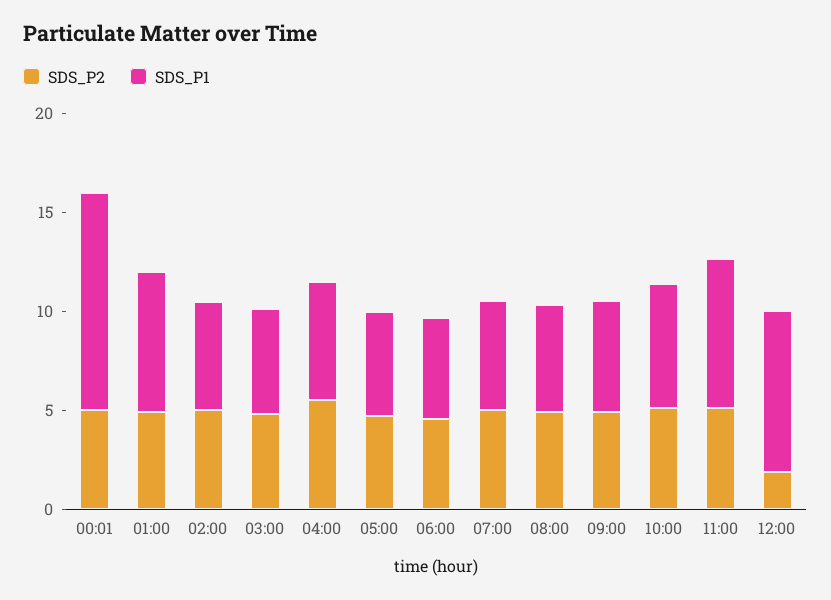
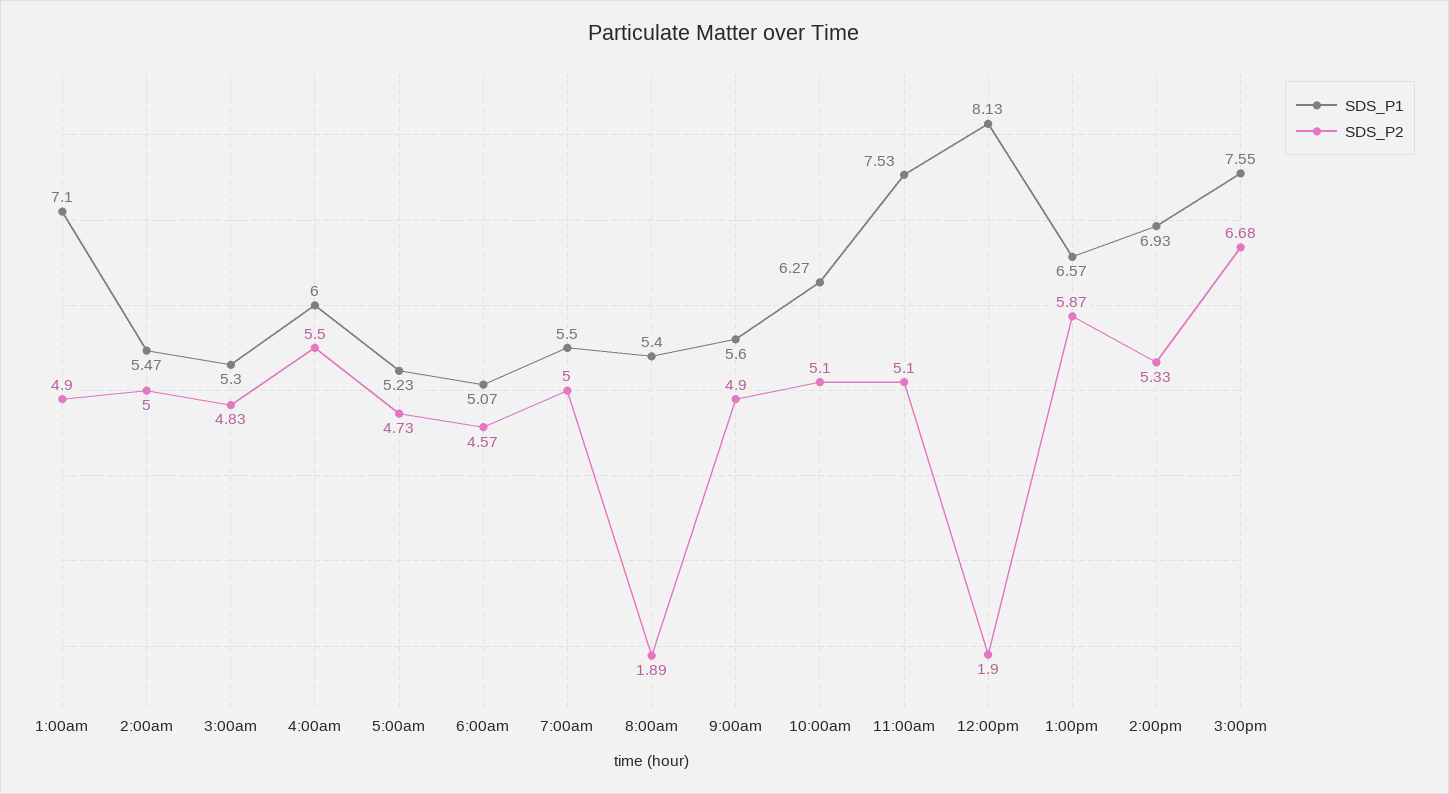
SDS_P2, 00:01: 5 -> none
SDS_P1, 00:01: 11 -> none
SDS_P2, 08:00: 5 -> 1.89
SDS_P1, 1:00pm: none -> 6.57
SDS_P2, 1:00pm: none -> 5.87
SDS_P1, 2:00pm: none -> 6.93
SDS_P2, 2:00pm: none -> 5.33
SDS_P1, 3:00pm: none -> 7.55
SDS_P2, 3:00pm: none -> 6.68

